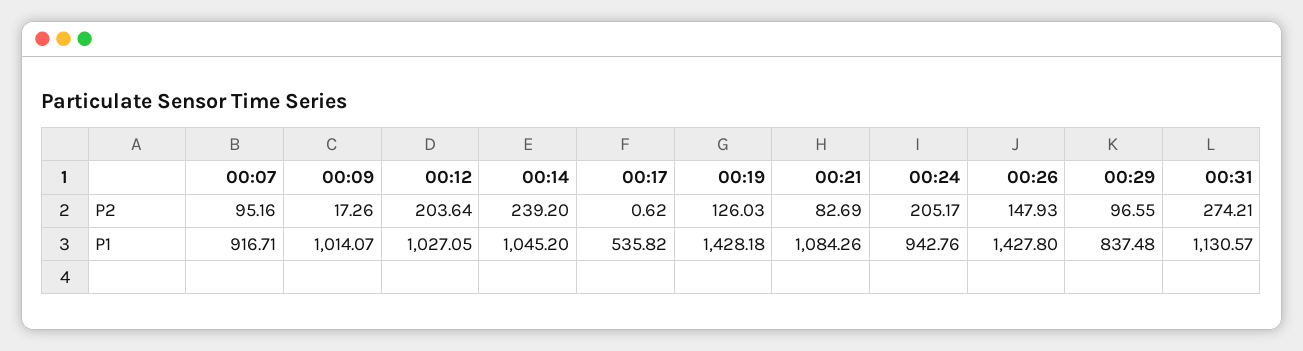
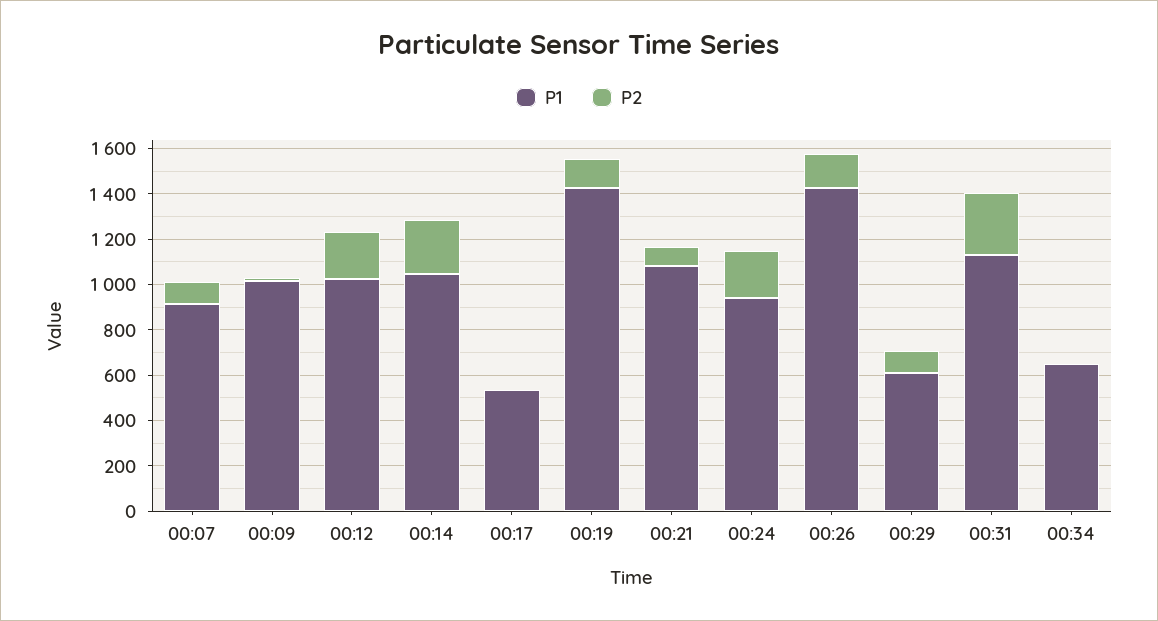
P1, 00:29: 837.48 -> 600
P1, 00:34: none -> 650
P2, 00:34: none -> 0

